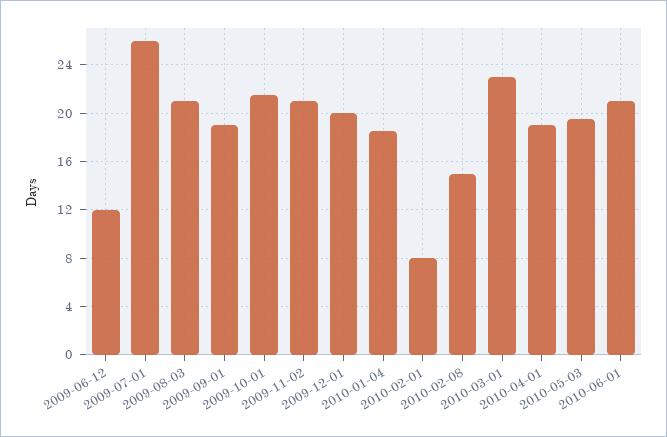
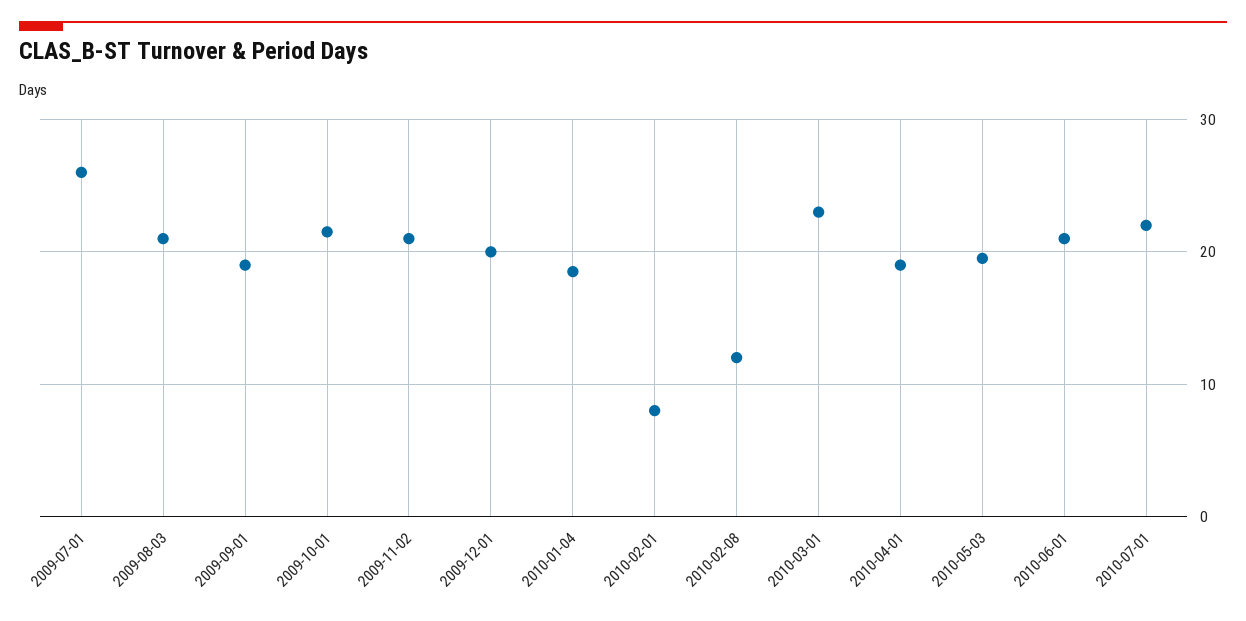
2009-06-12: 12 -> none
2010-02-08: 15 -> 12
2010-07-01: none -> 22

